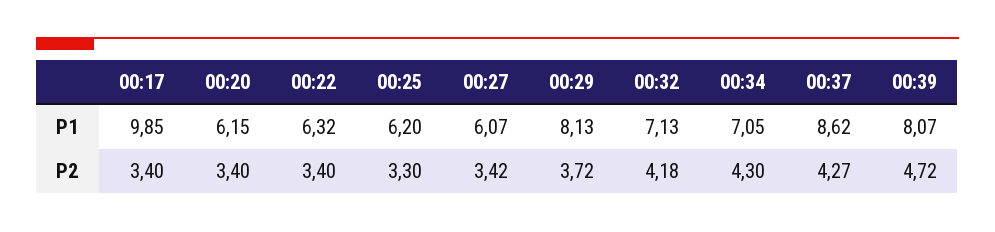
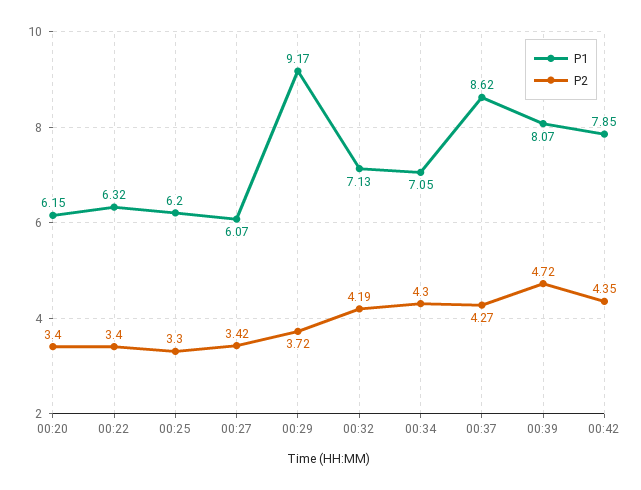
P1, 00:17: 9.85 -> none
P1, 00:29: 8.13 -> 9.17
P2, 00:17: 3.4 -> none
P2, 00:32: 4.18 -> 4.19
P1, 00:42: none -> 7.85
P2, 00:42: none -> 4.35

